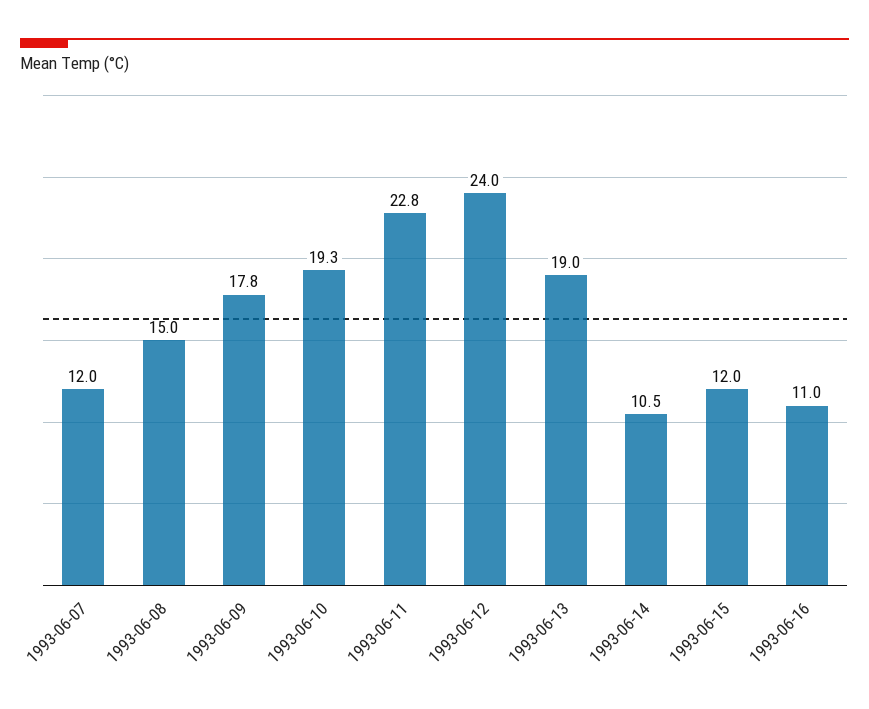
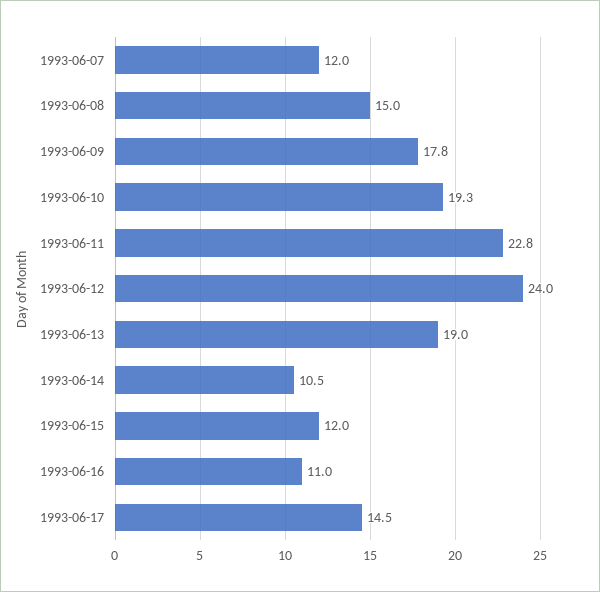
1993-06-17: none -> 14.5

